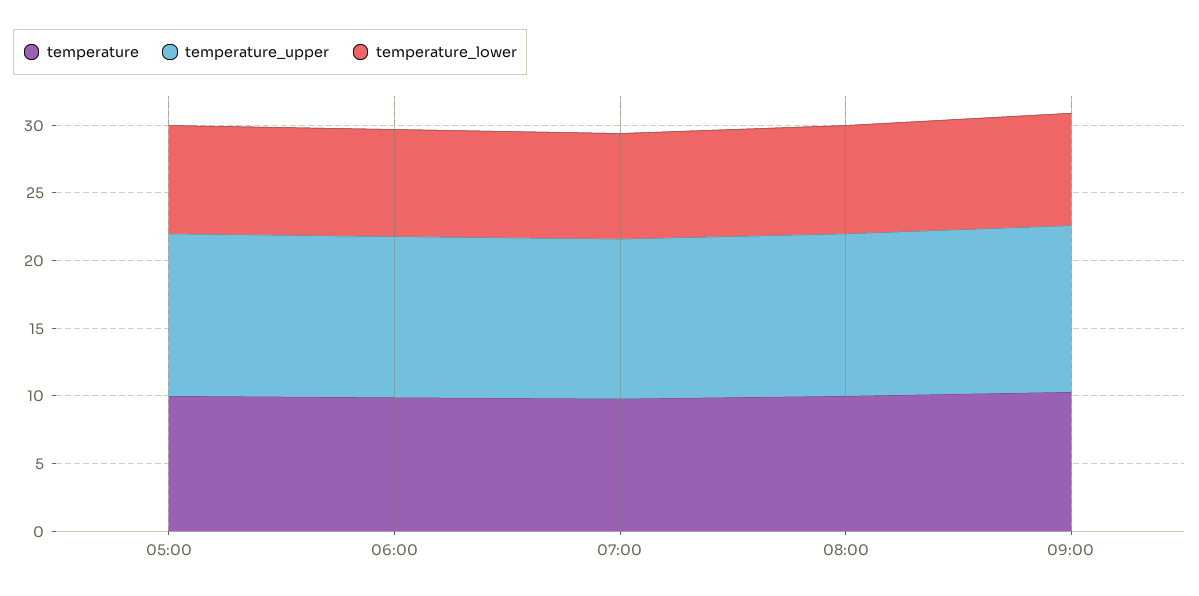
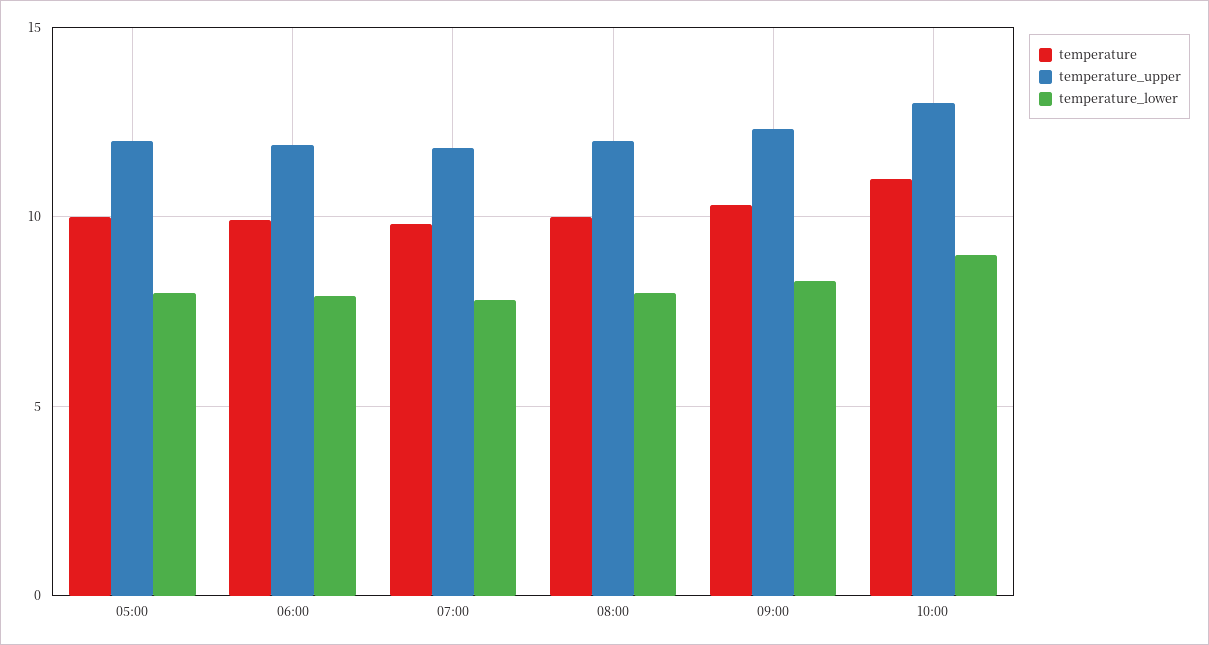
temperature, 10:00: none -> 11
temperature_upper, 10:00: none -> 13
temperature_lower, 10:00: none -> 9

